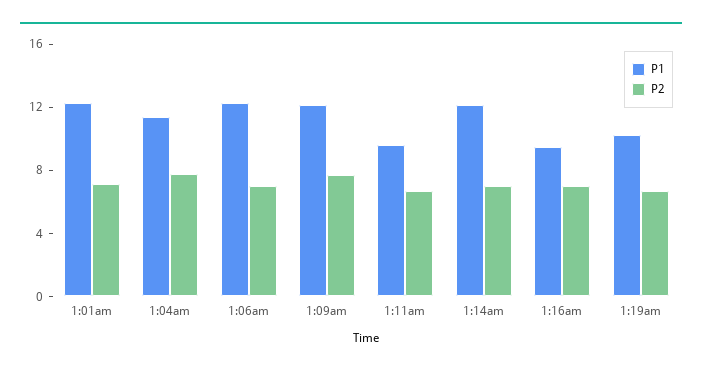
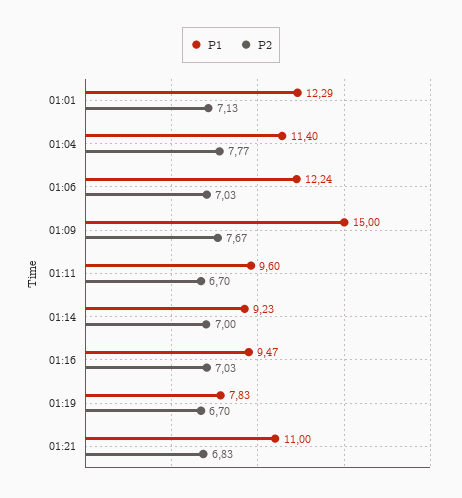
P1, 1:09am: 12 -> 15
P1, 1:14am: 12 -> 9.23
P1, 1:19am: 10 -> 7.83
P1, 01:21: none -> 11
P2, 01:21: none -> 6.83

